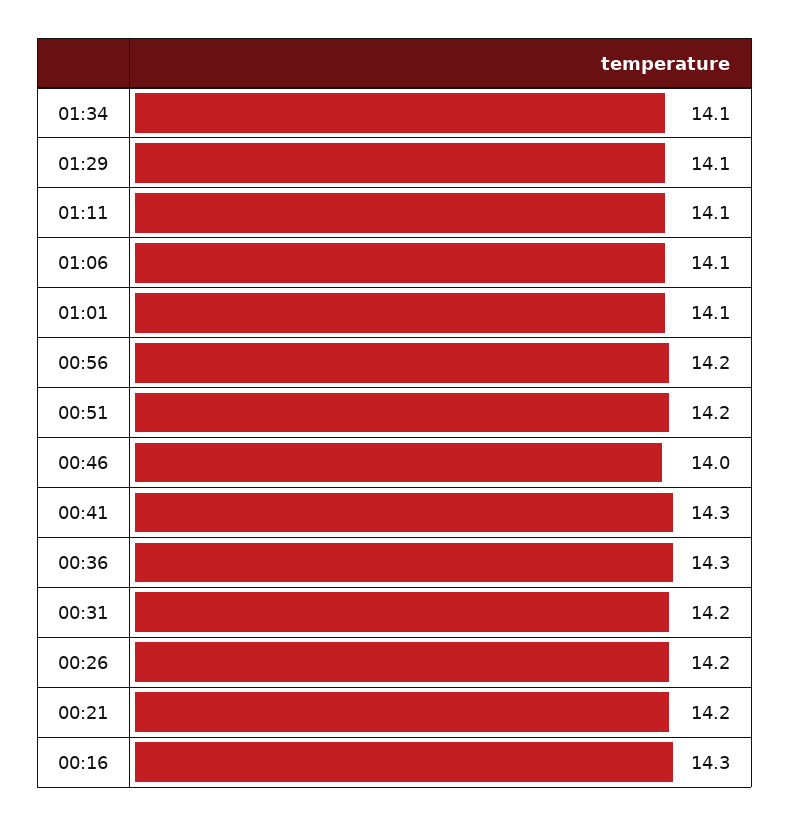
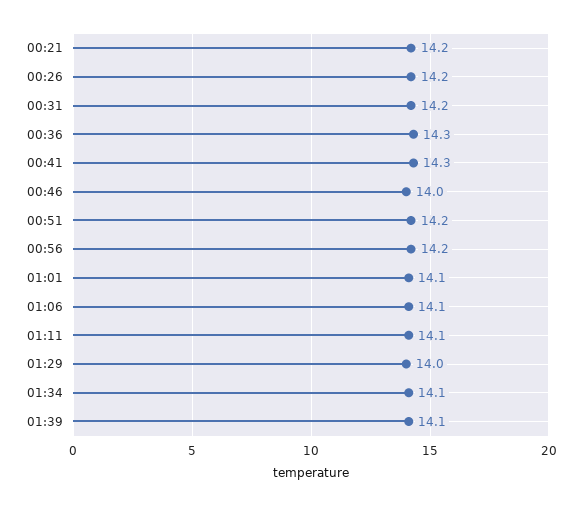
01:29: 14.1 -> 14
00:16: 14.3 -> none
01:39: none -> 14.1

